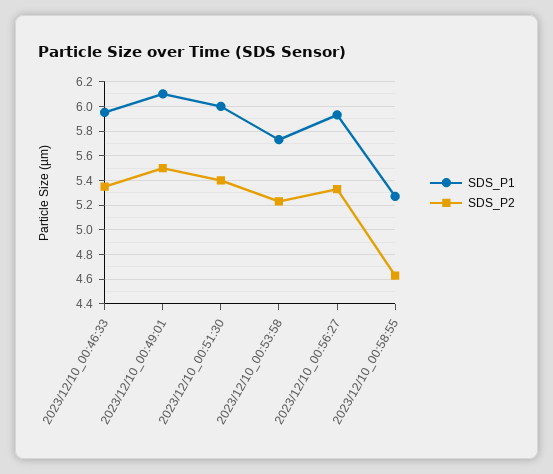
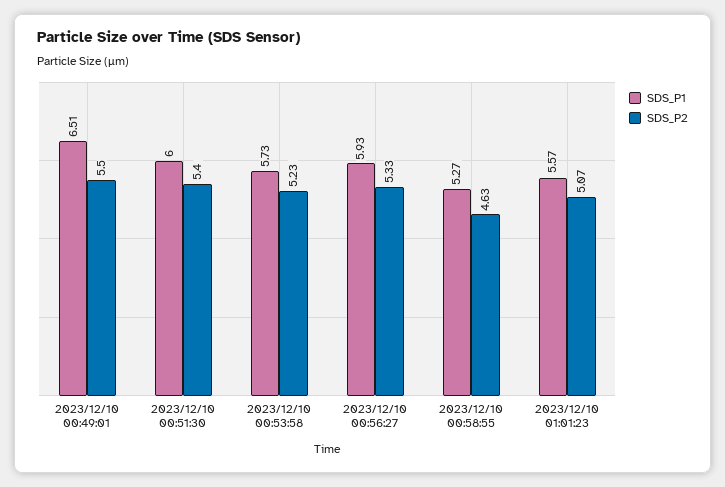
SDS_P1, 2023/12/10_00:46:33: 5.95 -> none
SDS_P2, 2023/12/10_00:46:33: 5.35 -> none
SDS_P1, 2023/12/10_00:49:01: 6.1 -> 6.51
SDS_P1, 2023/12/10 01:01:23: none -> 5.57
SDS_P2, 2023/12/10 01:01:23: none -> 5.07

